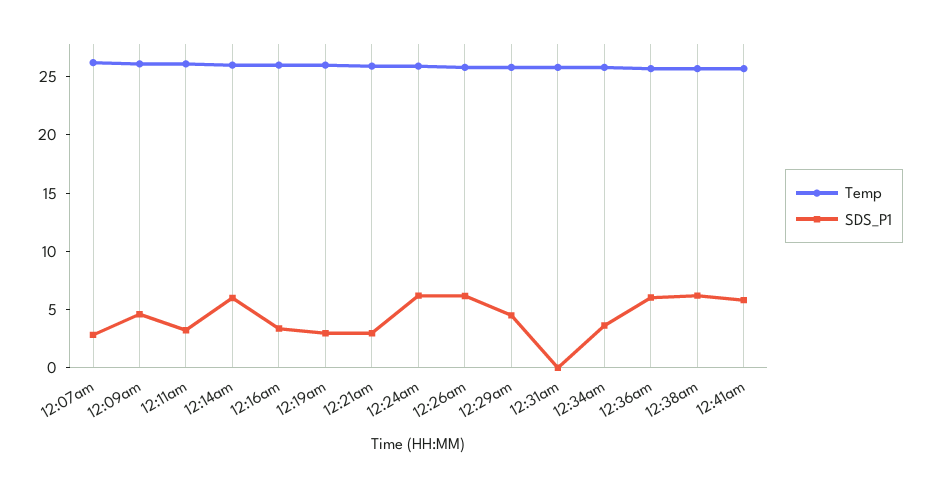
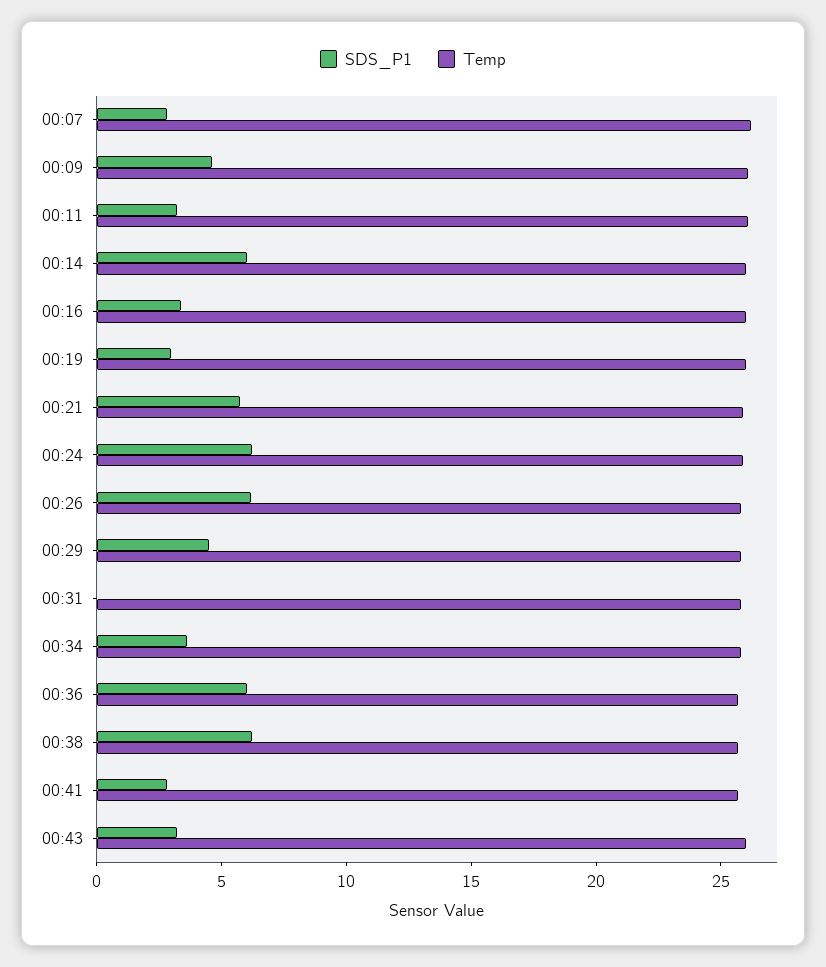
SDS_P1, 12:21am: 3 -> 6
SDS_P1, 12:41am: 6 -> 3
SDS_P1, 00:43: none -> 3
Temp, 00:43: none -> 26

